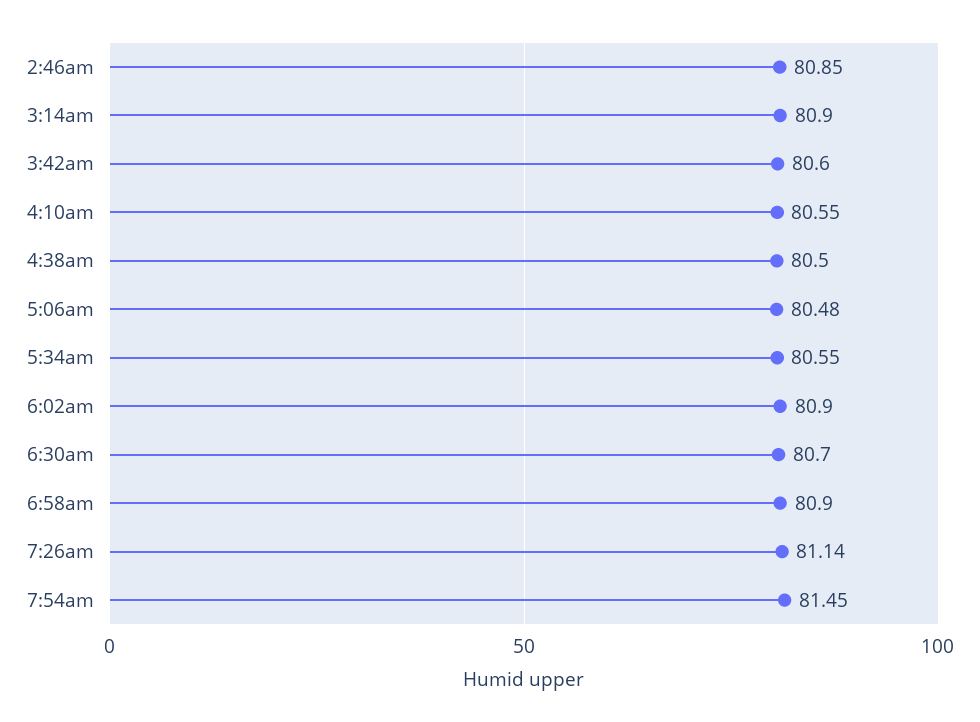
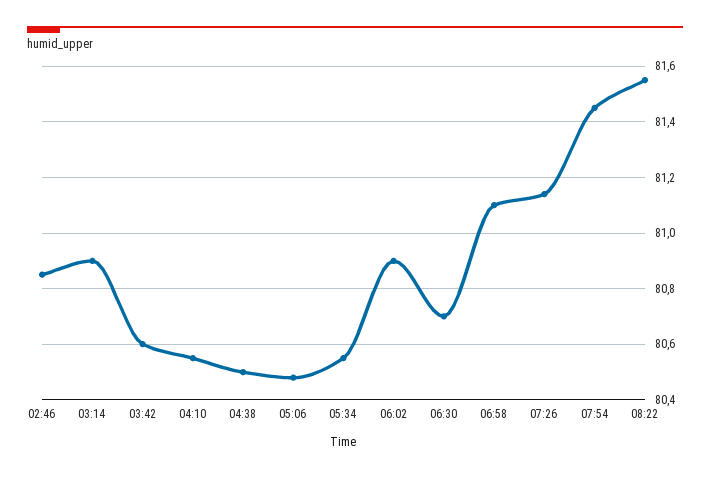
6:58am: 80.9 -> 81.1
08:22: none -> 81.55

